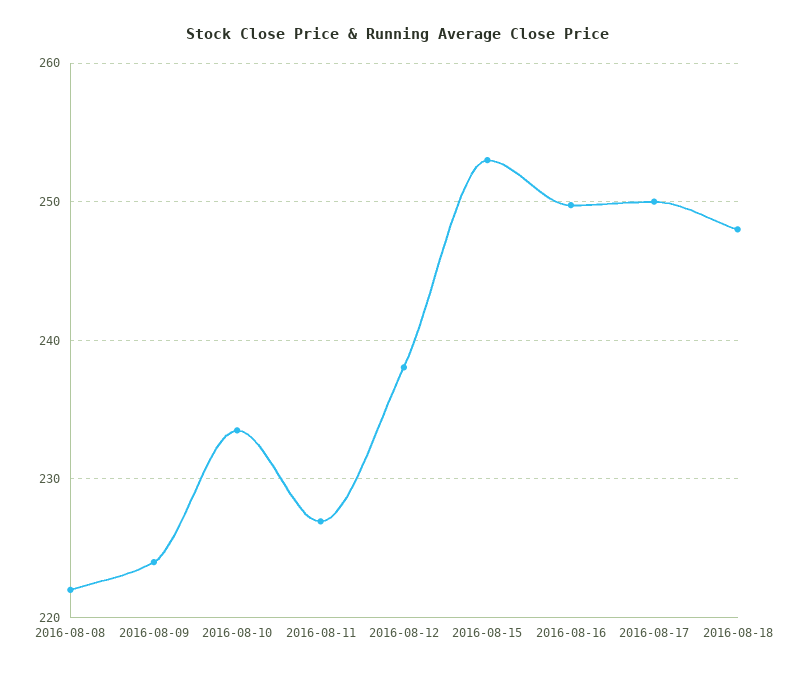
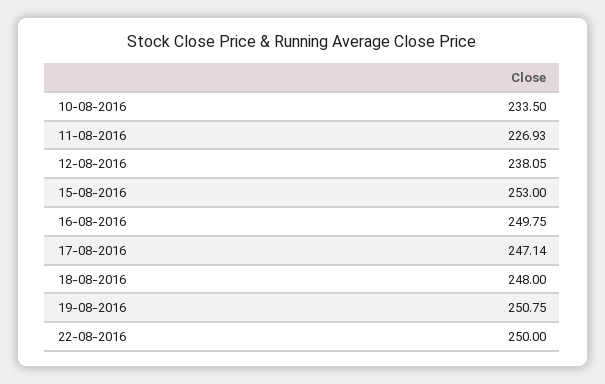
2016-08-08: 222 -> none
2016-08-09: 224 -> none
2016-08-17: 250 -> 247.14
19-08-2016: none -> 250.75
22-08-2016: none -> 250

